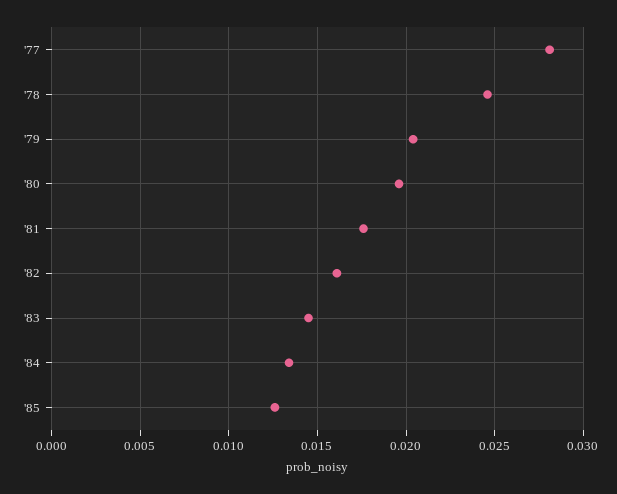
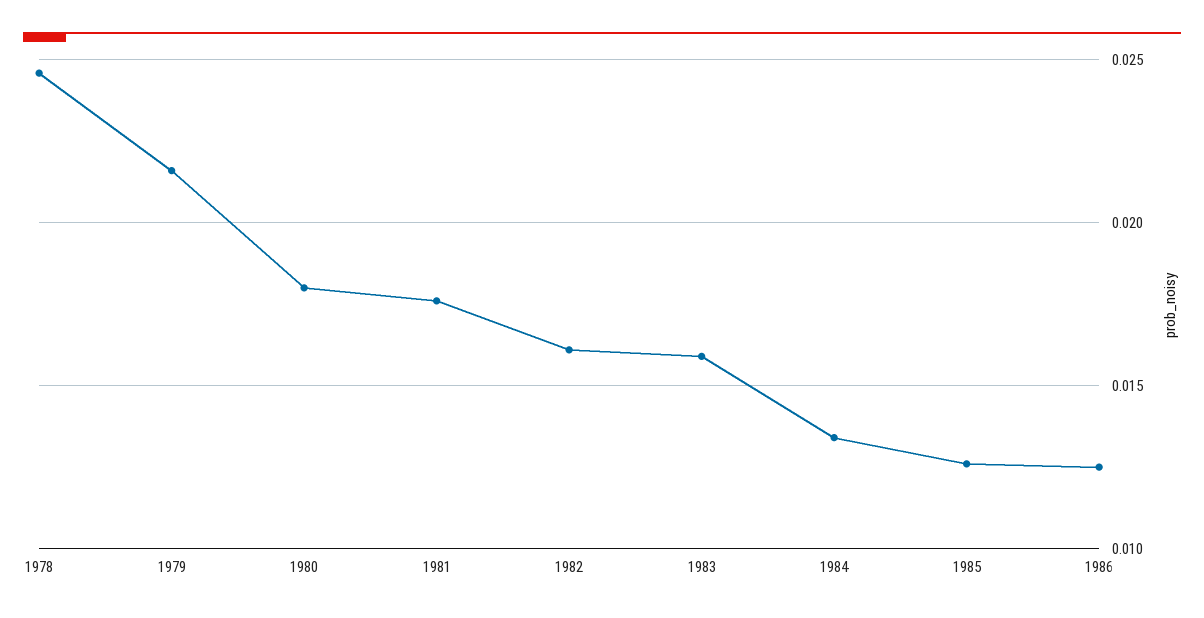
'77: 0.028 -> none
'79: 0.0205 -> 0.0215
'80: 0.0195 -> 0.018
'83: 0.0145 -> 0.016
1986: none -> 0.0125

